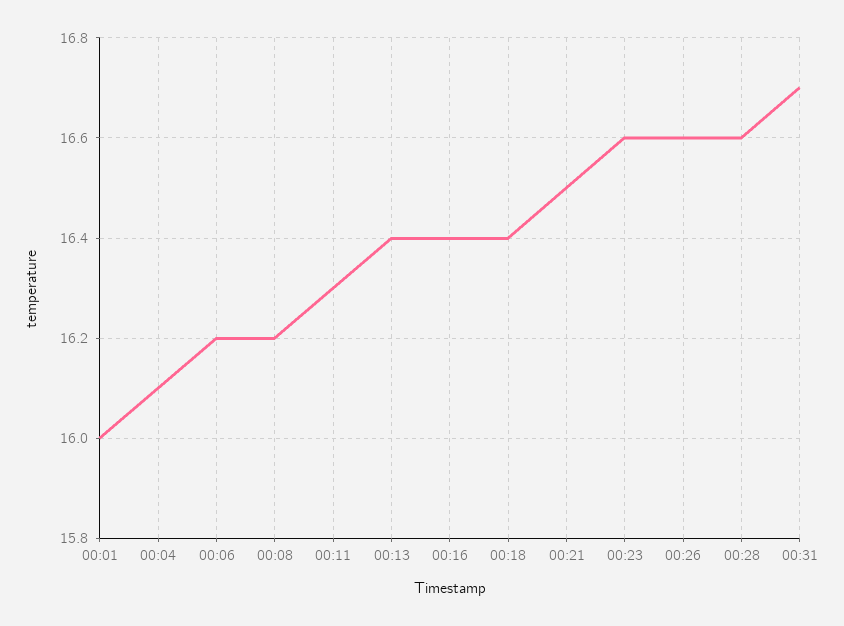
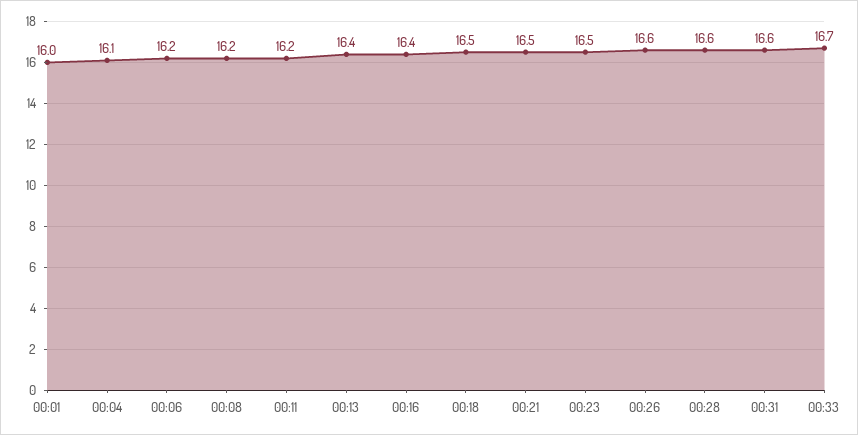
00:11: 16.3 -> 16.2
00:18: 16.4 -> 16.5
00:23: 16.6 -> 16.5
00:31: 16.7 -> 16.6
00:33: none -> 16.7

